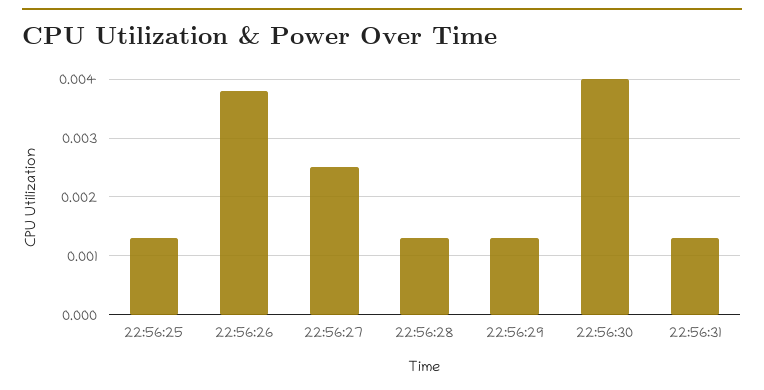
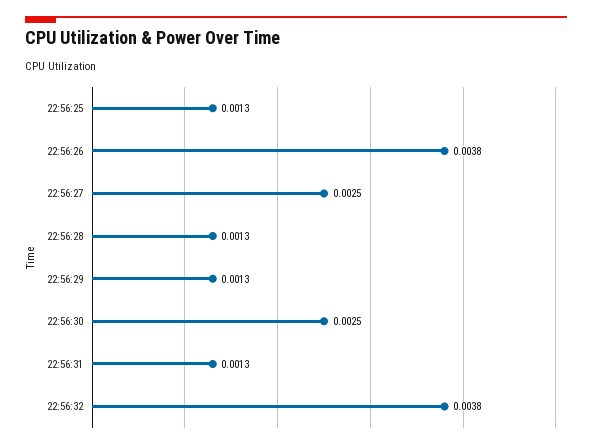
22:56:30: 0.004 -> 0.0025
22:56:32: none -> 0.0038

